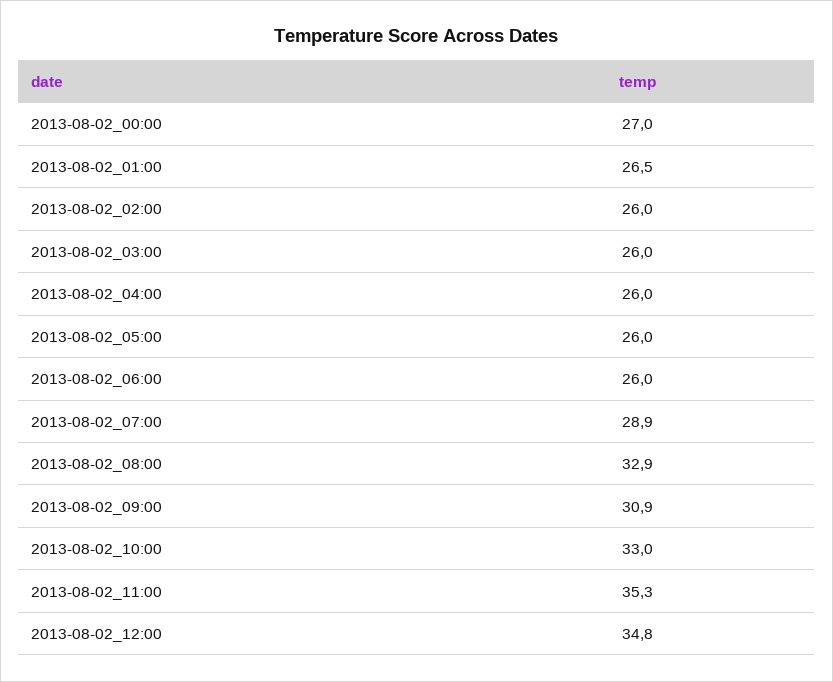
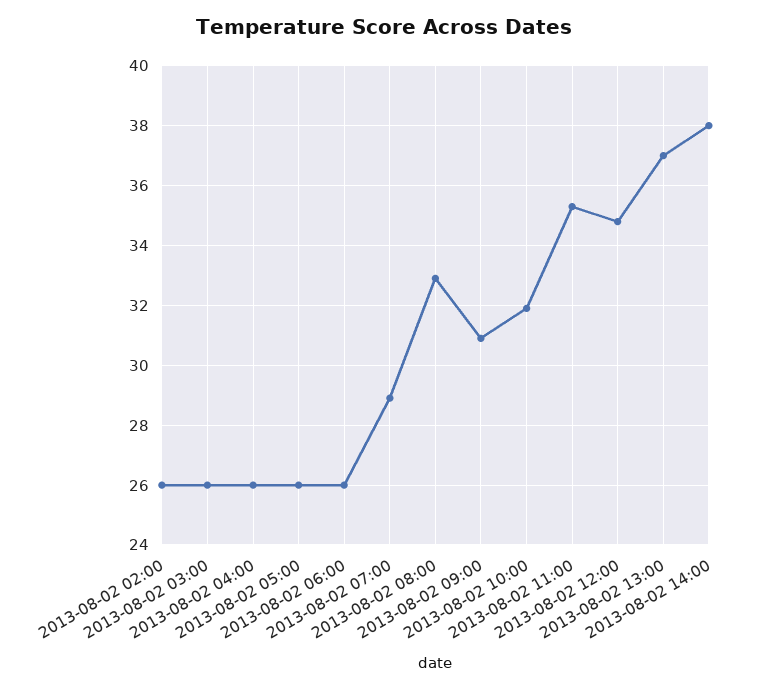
2013-08-02_00:00: 27 -> none
2013-08-02_01:00: 26.5 -> none
2013-08-02_10:00: 33 -> 32
2013-08-02 13:00: none -> 37
2013-08-02 14:00: none -> 38

